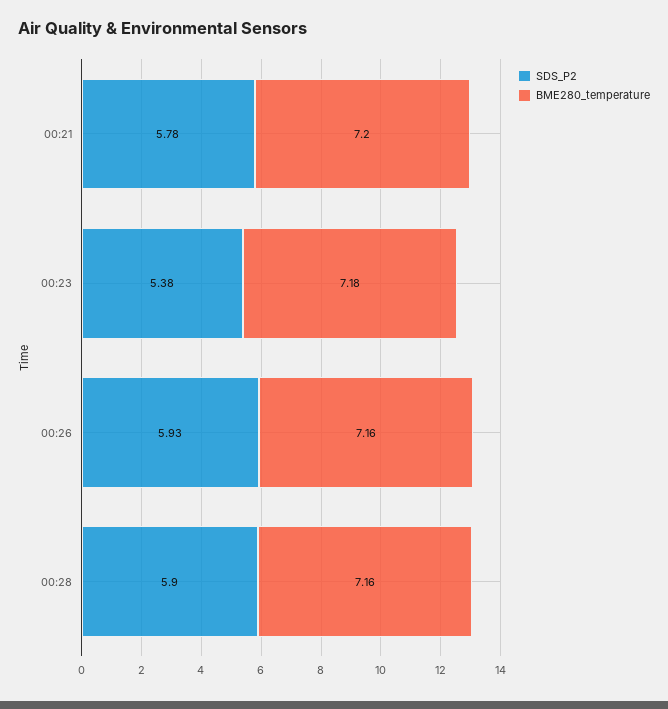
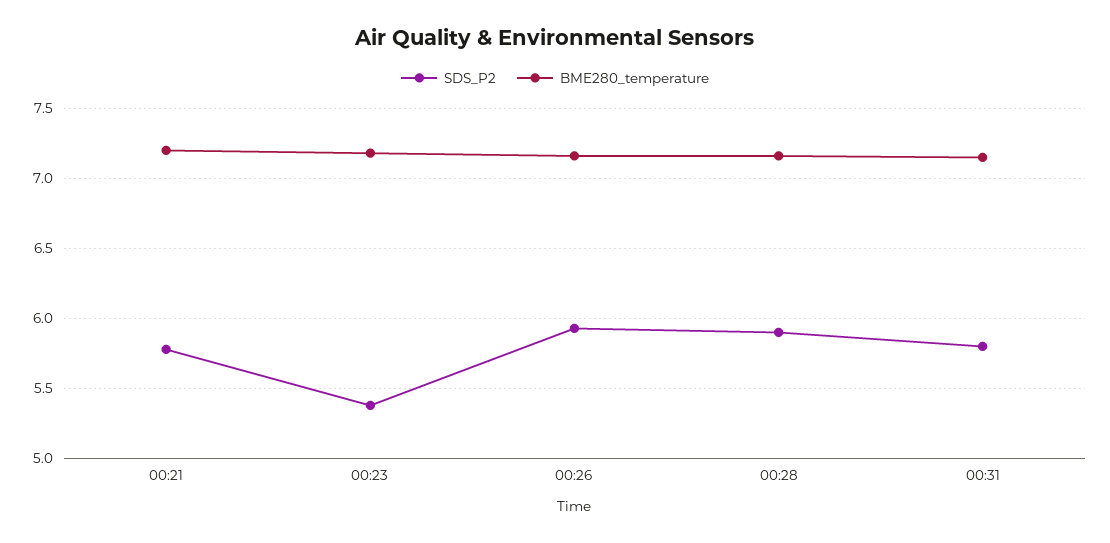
SDS_P2, 00:31: none -> 5.8
BME280_temperature, 00:31: none -> 7.15

